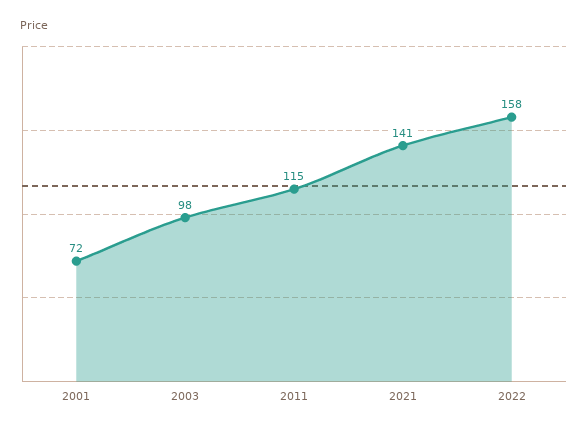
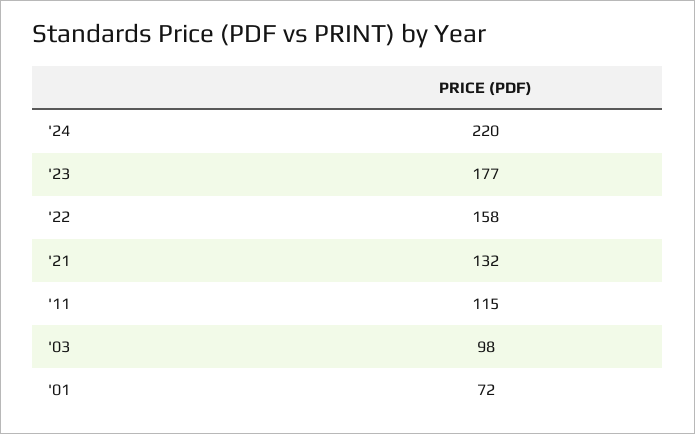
2021: 141 -> 132
'24: none -> 220
'23: none -> 177

